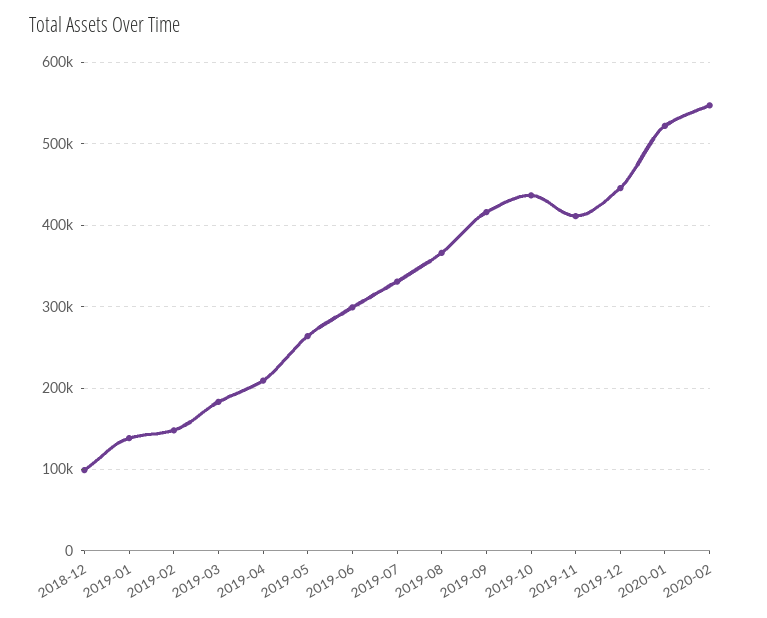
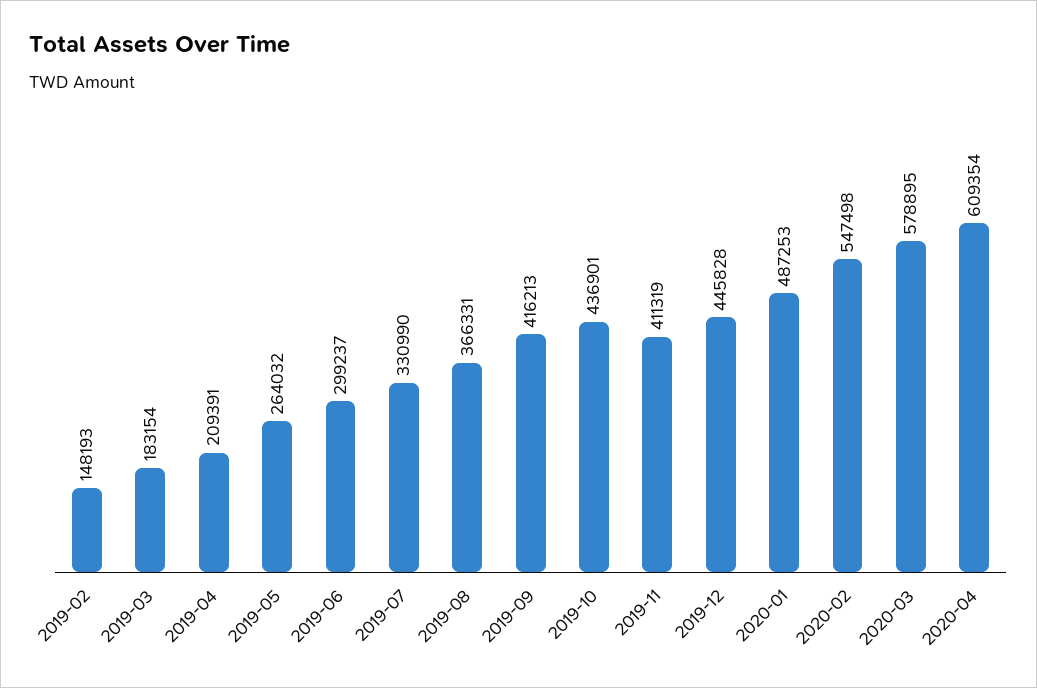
2018-12: 100000 -> none
2019-01: 140000 -> none
2020-01: 520000 -> 487253
2020-03: none -> 578895
2020-04: none -> 609354

